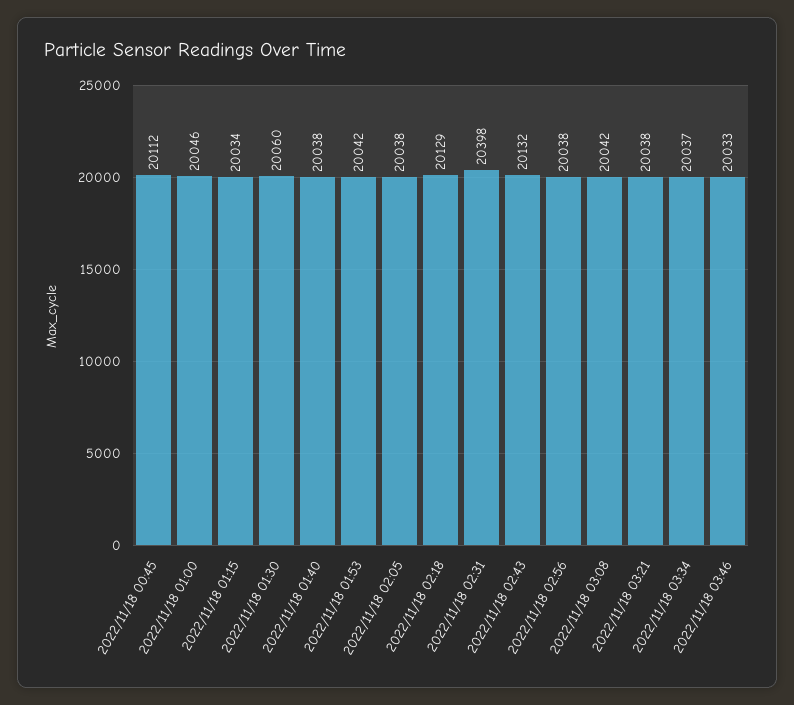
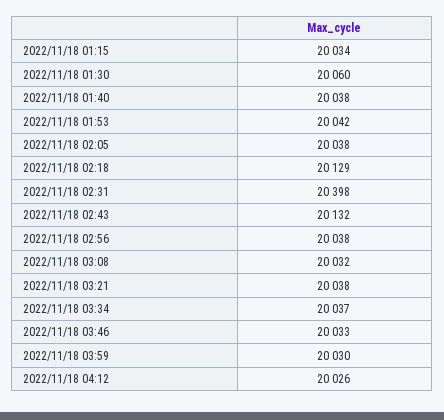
2022/11/18 00:45: 20112 -> none
2022/11/18 01:00: 20046 -> none
2022/11/18 03:08: 20042 -> 20032
2022/11/18 03:59: none -> 20030
2022/11/18 04:12: none -> 20026

